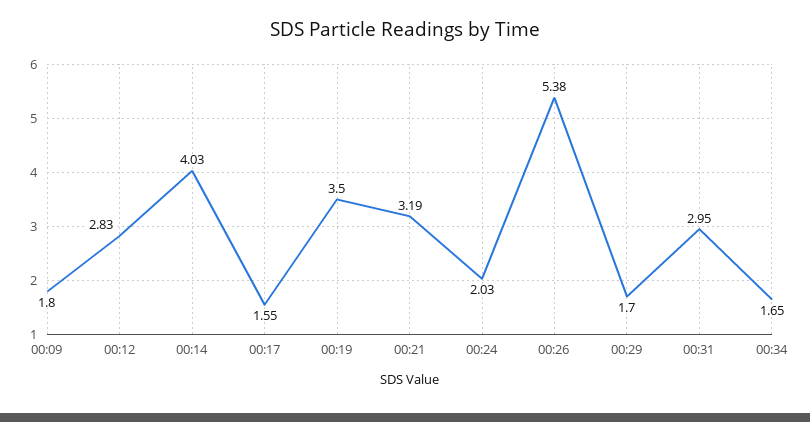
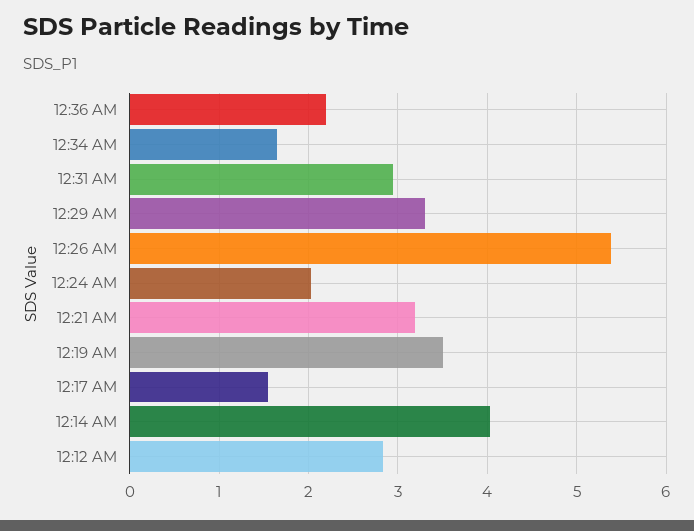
00:09: 1.8 -> none
00:29: 1.7 -> 3.3
12:36 AM: none -> 2.2

